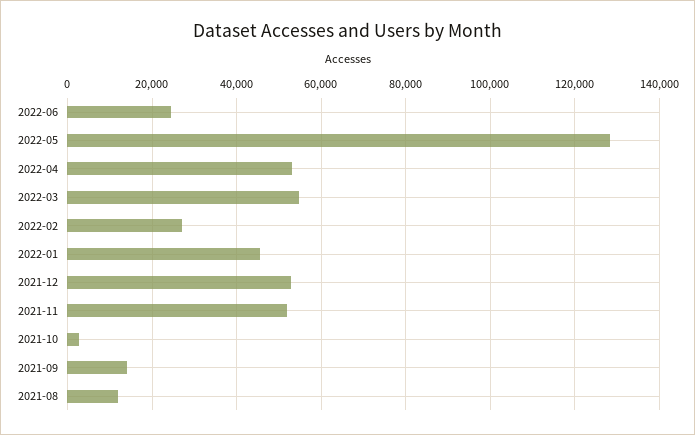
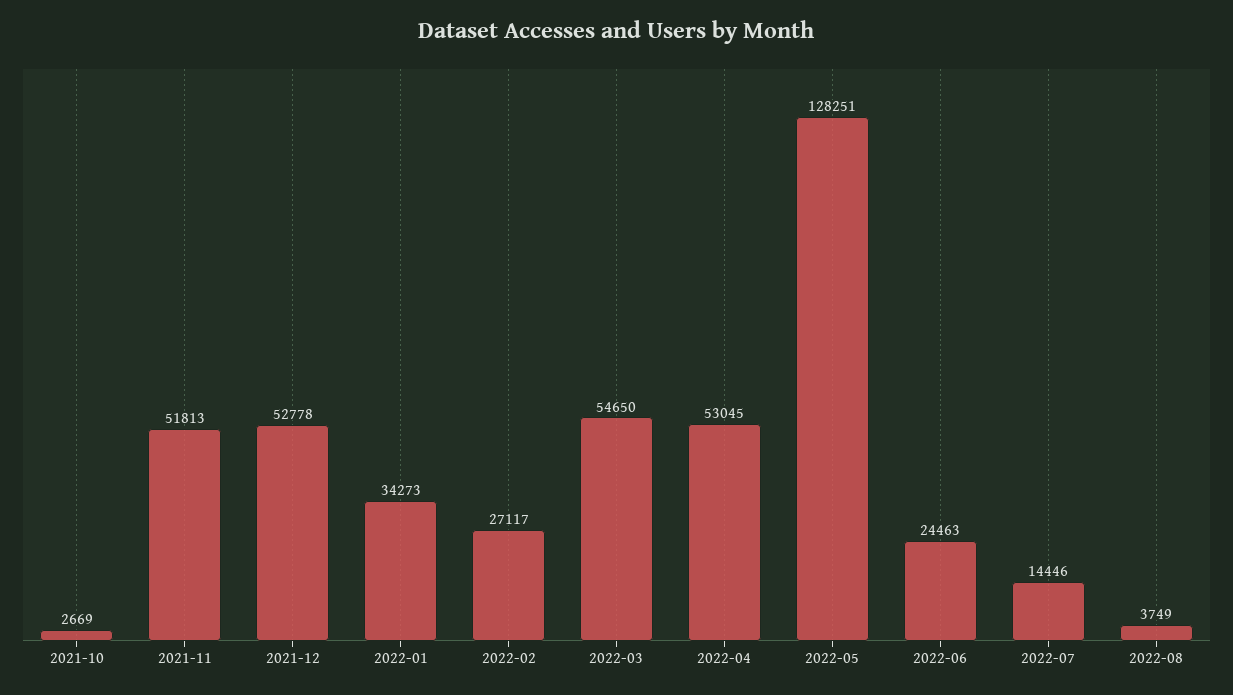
2022-01: 46000 -> 34273
2021-09: 14000 -> none
2021-08: 12000 -> none
2022-07: none -> 14446
2022-08: none -> 3749

